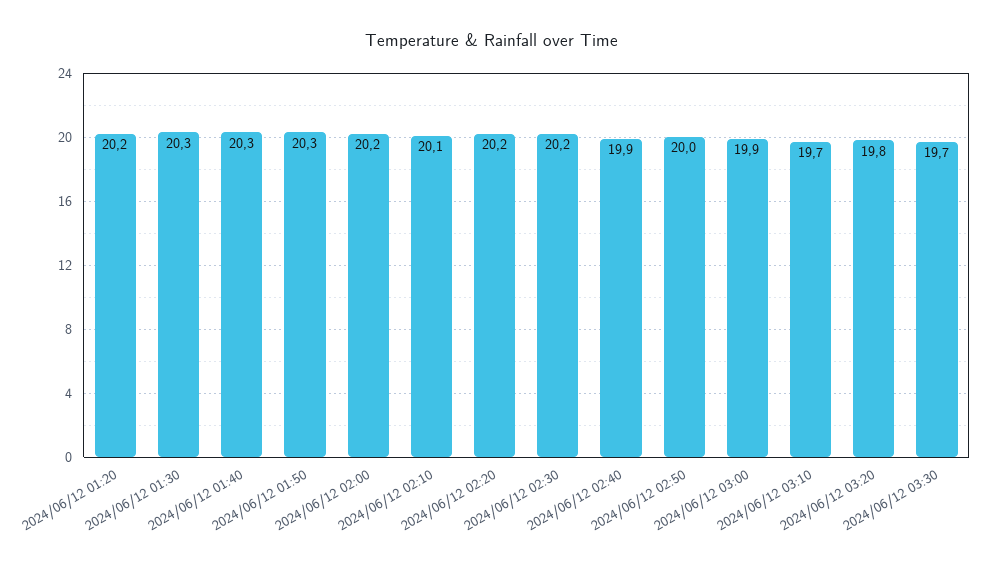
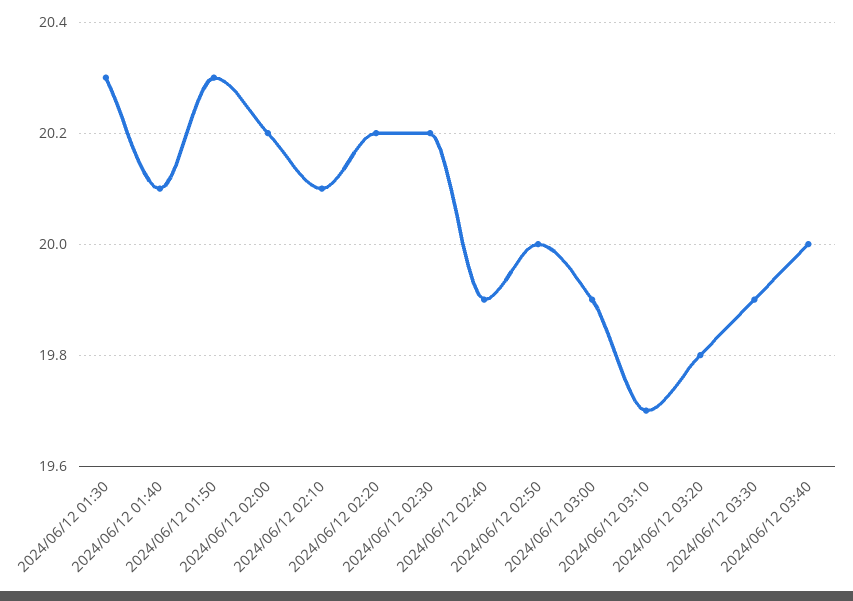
2024/06/12 01:20: 20.2 -> none
2024/06/12 01:40: 20.3 -> 20.1
2024/06/12 03:30: 19.7 -> 19.9
2024/06/12 03:40: none -> 20

